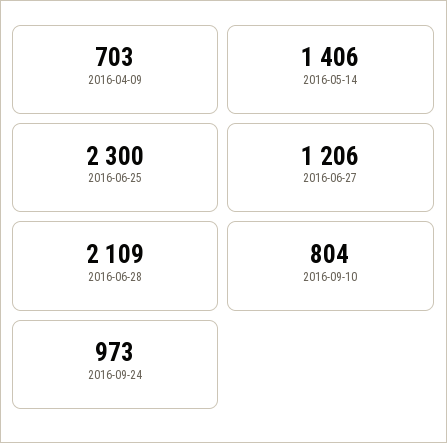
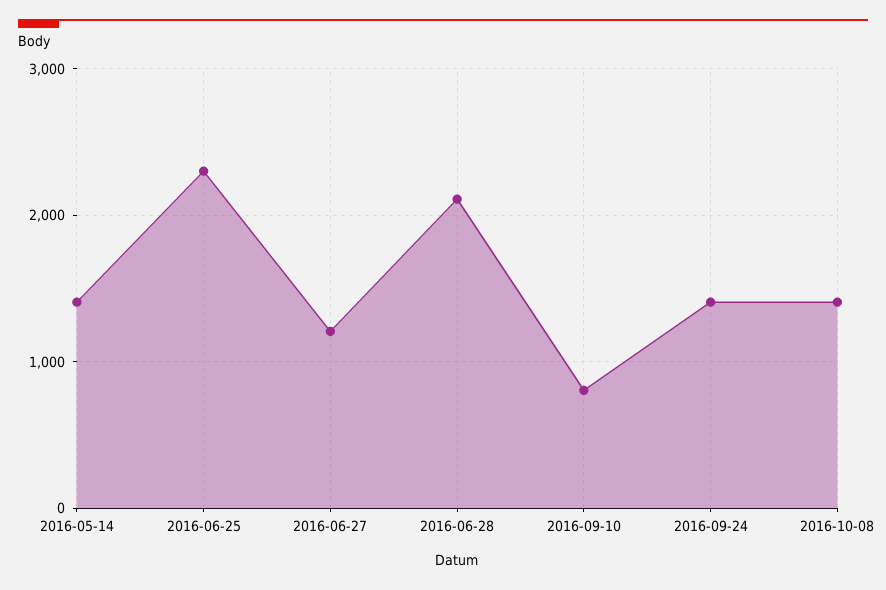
2016-04-09: 703 -> none
2016-09-24: 973 -> 1400
2016-10-08: none -> 1400

